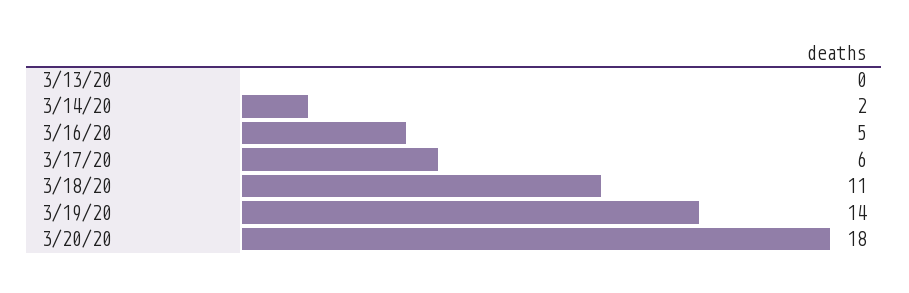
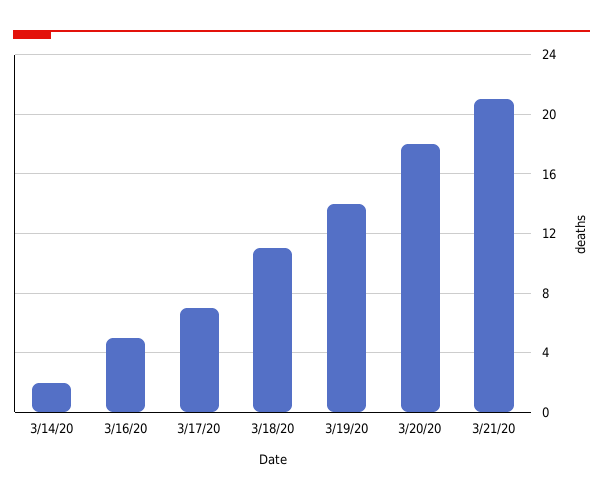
3/13/20: 0 -> none
3/17/20: 6 -> 7
3/21/20: none -> 21

